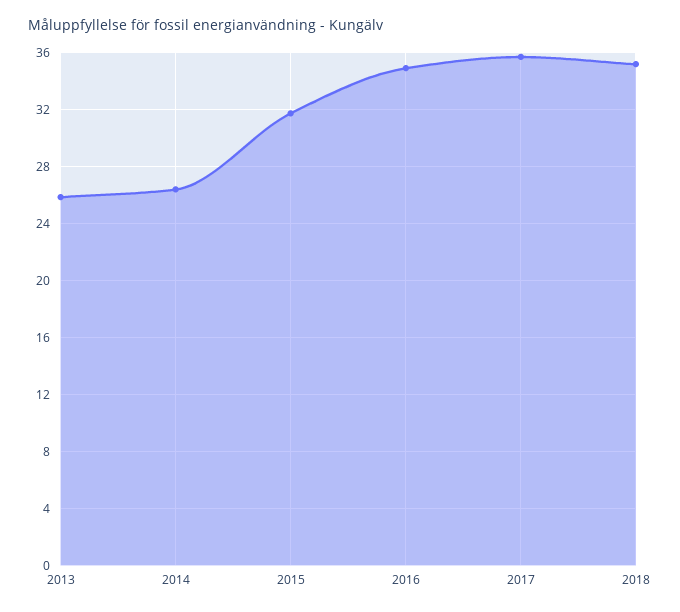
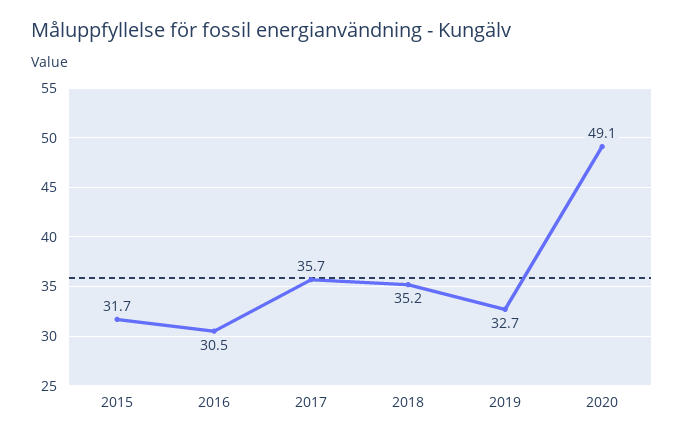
2013: 26 -> none
2014: 26.5 -> none
2016: 35 -> 30.5
2019: none -> 32.7
2020: none -> 49.1

